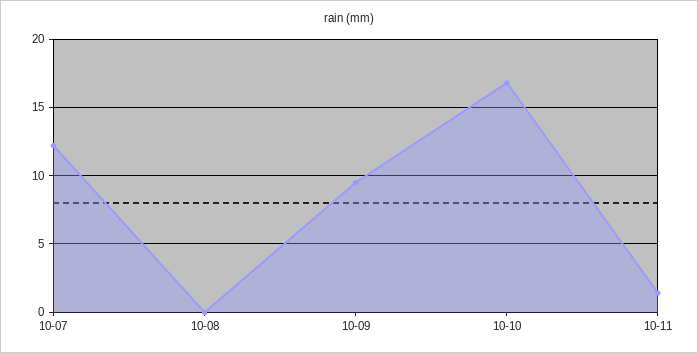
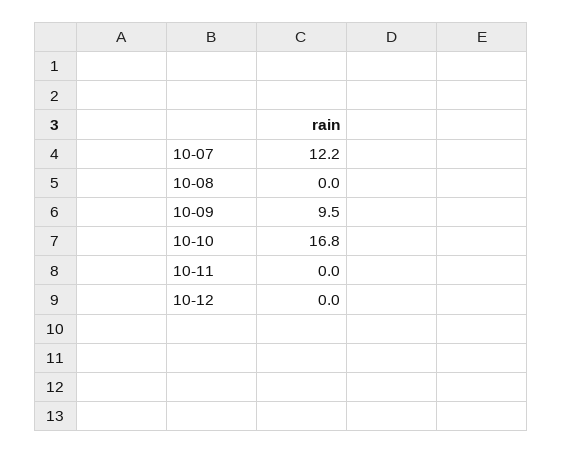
10-11: 1.5 -> 0
10-12: none -> 0

